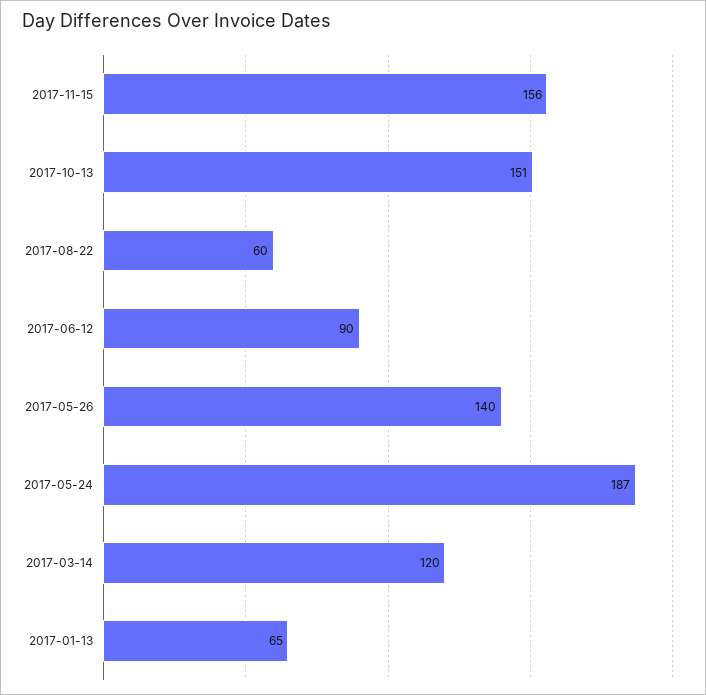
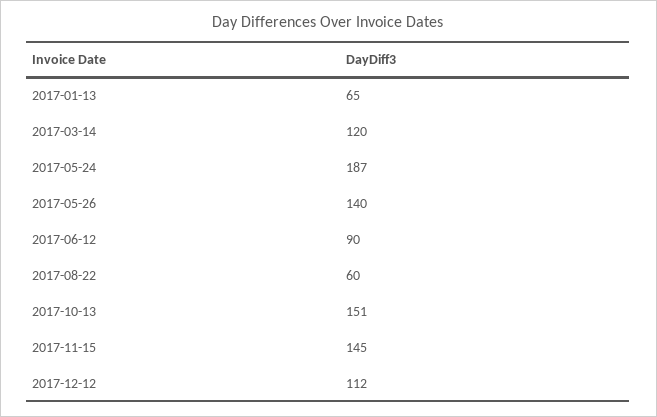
2017-11-15: 156 -> 145
2017-12-12: none -> 112

